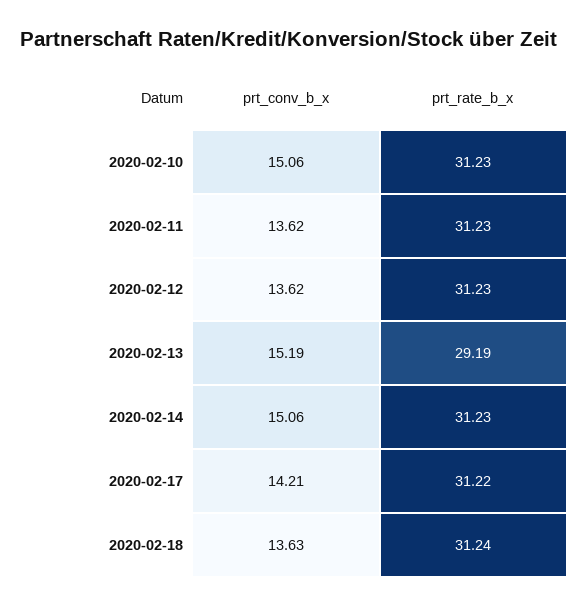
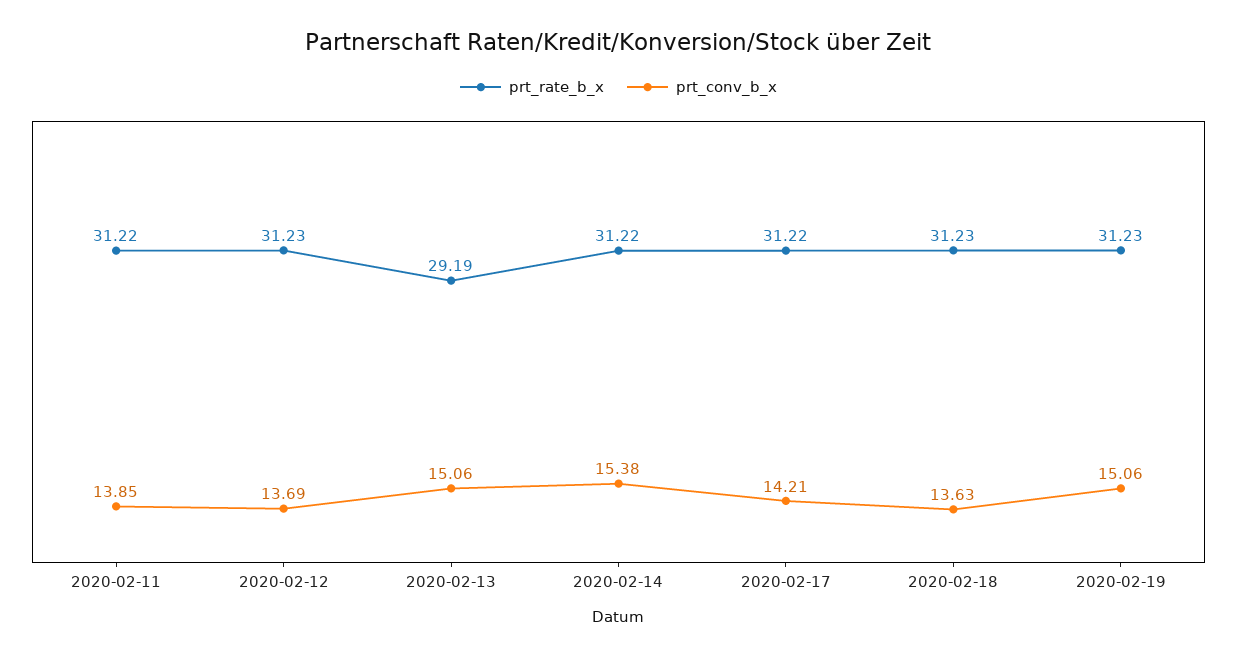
prt_conv_b_x, 2020-02-10: 15.06 -> none
prt_rate_b_x, 2020-02-10: 31.23 -> none
prt_conv_b_x, 2020-02-11: 13.62 -> 13.85
prt_rate_b_x, 2020-02-11: 31.23 -> 31.22
prt_conv_b_x, 2020-02-12: 13.62 -> 13.69
prt_conv_b_x, 2020-02-13: 15.19 -> 15.06
prt_conv_b_x, 2020-02-14: 15.06 -> 15.38
prt_rate_b_x, 2020-02-14: 31.23 -> 31.22
prt_rate_b_x, 2020-02-18: 31.24 -> 31.23
prt_rate_b_x, 2020-02-19: none -> 31.23
prt_conv_b_x, 2020-02-19: none -> 15.06

